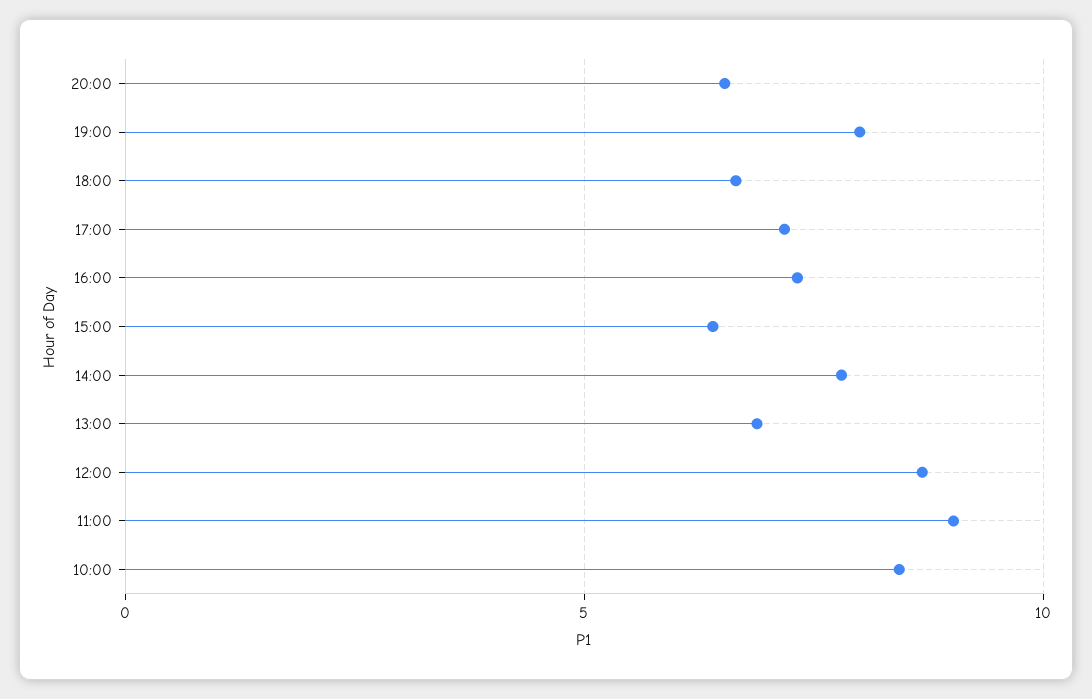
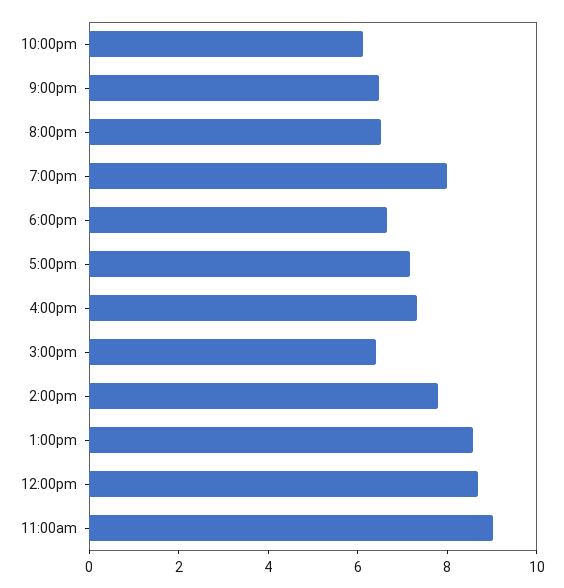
13:00: 7 -> 8.5
10:00: 8.5 -> none
10:00pm: none -> 6
9:00pm: none -> 6.5

